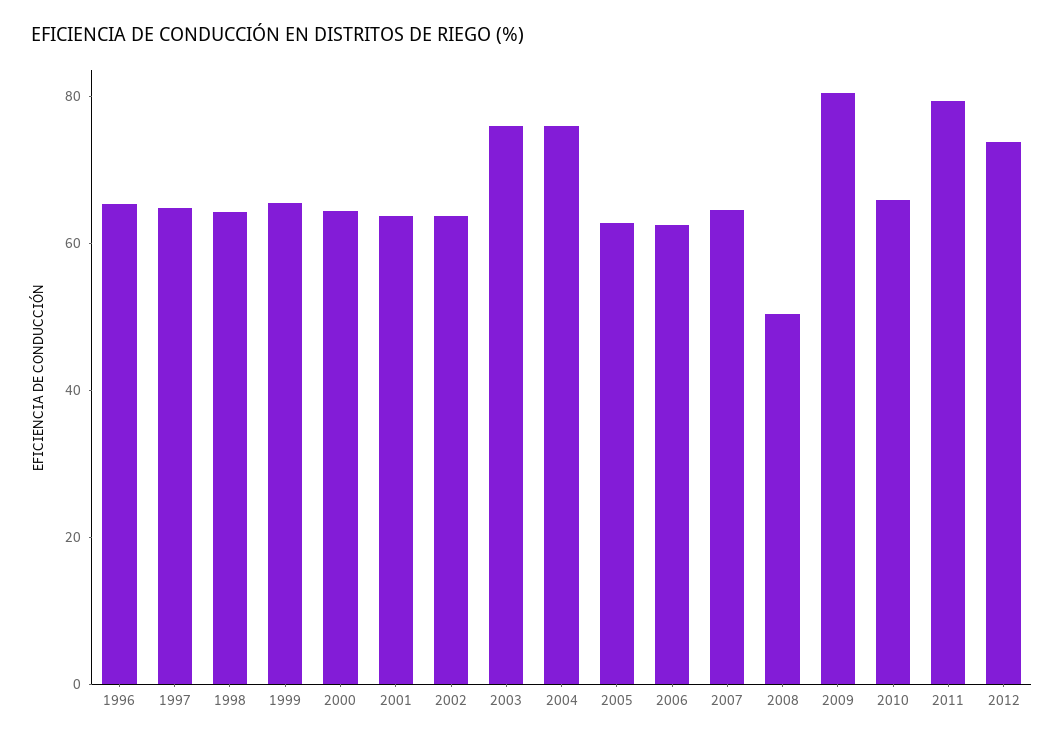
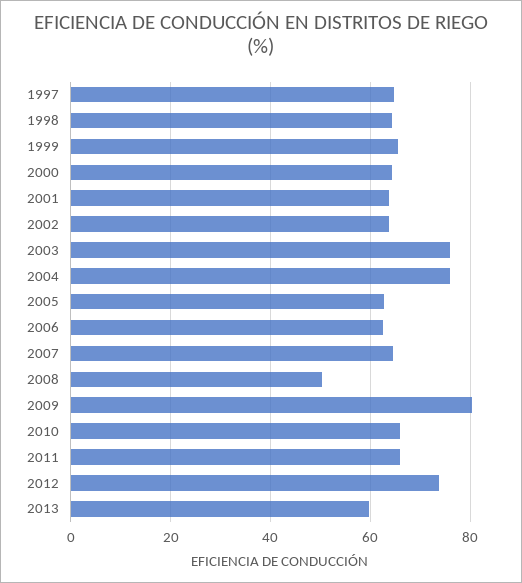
1996: 65 -> none
2011: 80 -> 66
2013: none -> 60

